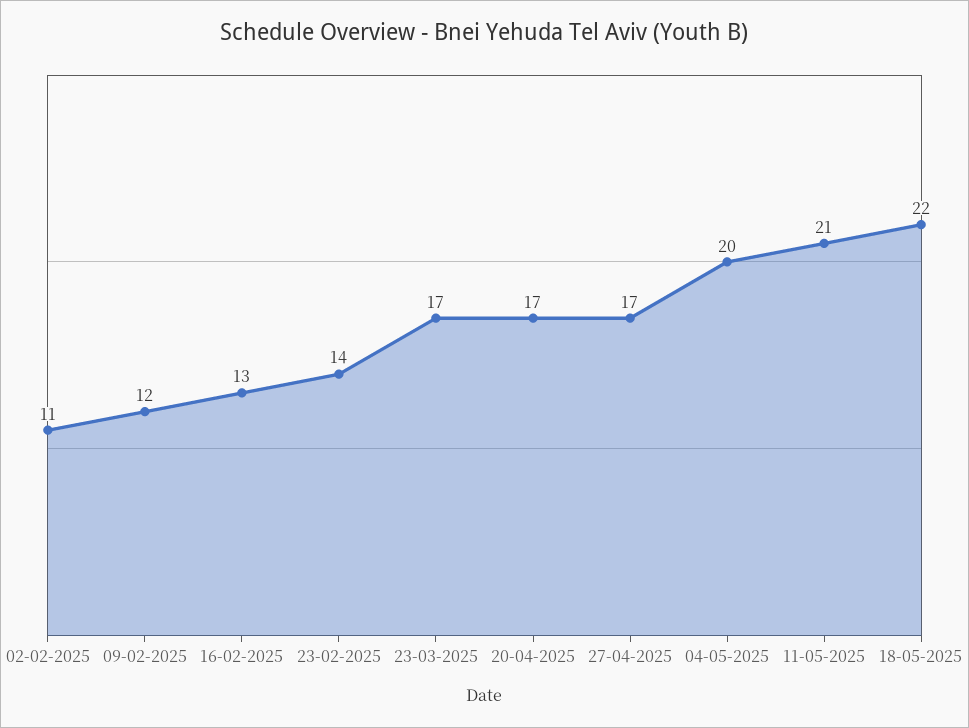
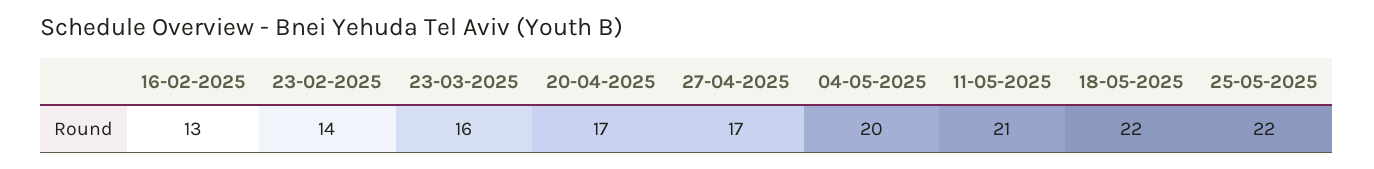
02-02-2025: 11 -> none
09-02-2025: 12 -> none
23-03-2025: 17 -> 16
25-05-2025: none -> 22

